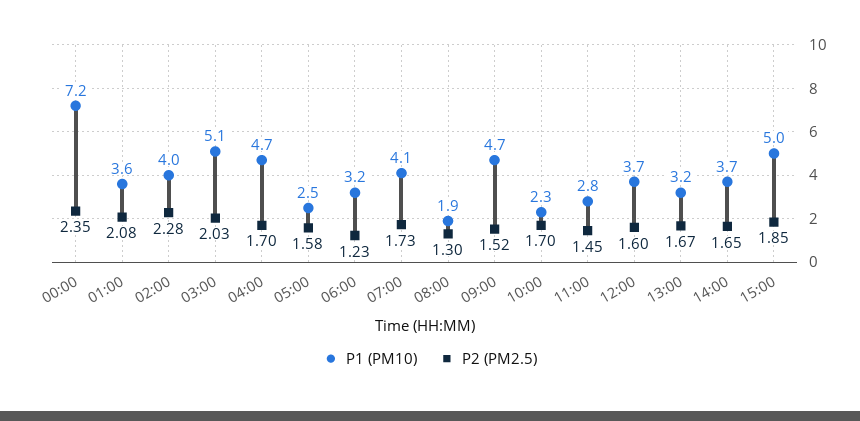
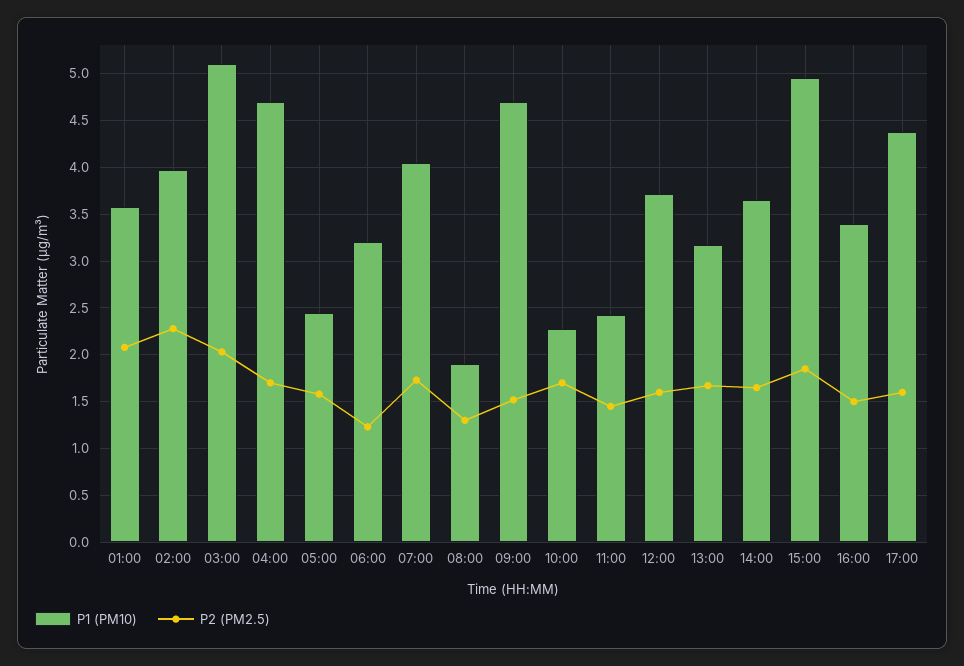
P1 (PM10), 00:00: 7.2 -> none
P2 (PM2.5), 00:00: 2.35 -> none
P1 (PM10), 11:00: 2.8 -> 2.4
P1 (PM10), 16:00: none -> 3.4
P2 (PM2.5), 16:00: none -> 1.5
P1 (PM10), 17:00: none -> 4.4
P2 (PM2.5), 17:00: none -> 1.6

